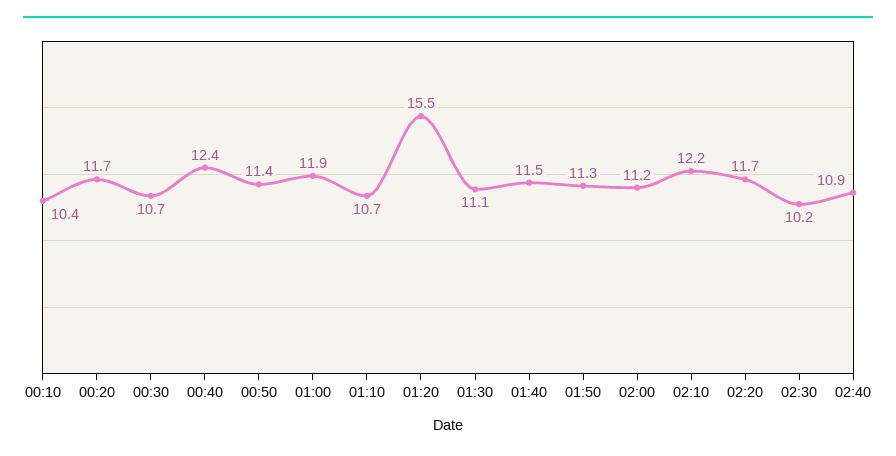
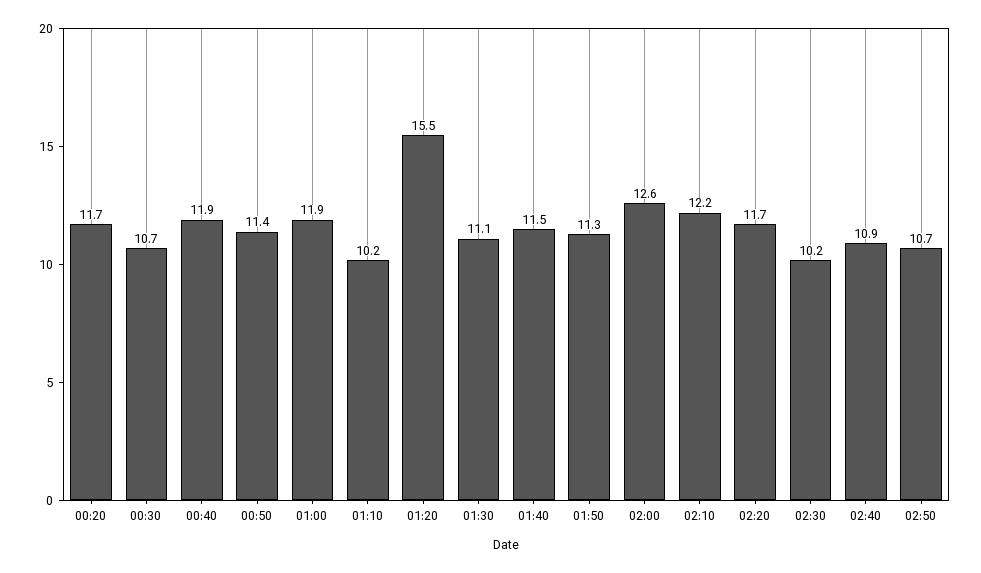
00:10: 10.4 -> none
00:40: 12.4 -> 11.9
01:10: 10.7 -> 10.2
02:00: 11.2 -> 12.6
02:50: none -> 10.7

